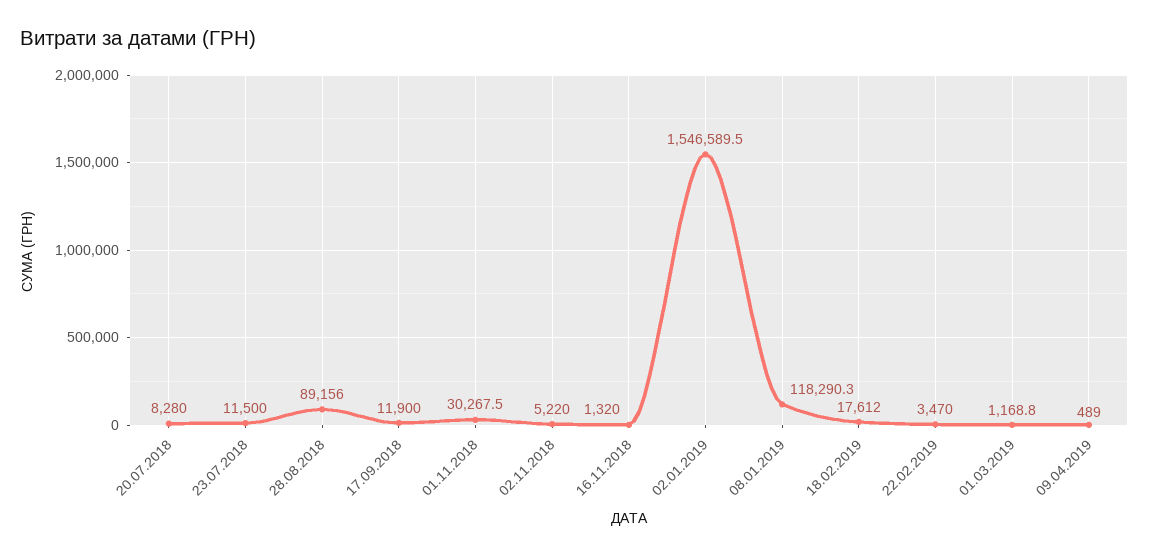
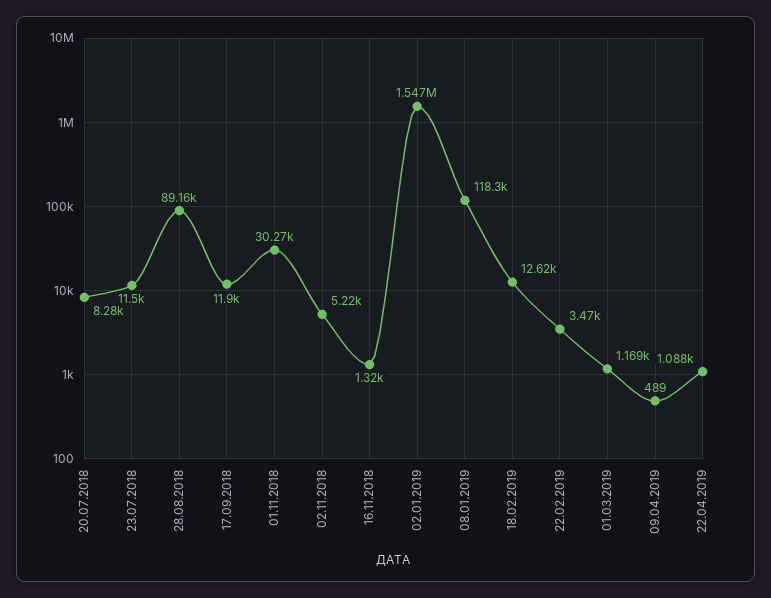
18.02.2019: 17612 -> 12620
22.04.2019: none -> 1088

